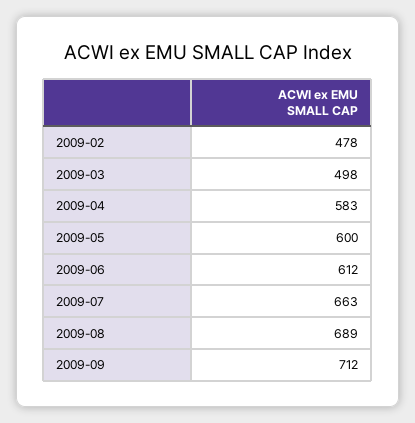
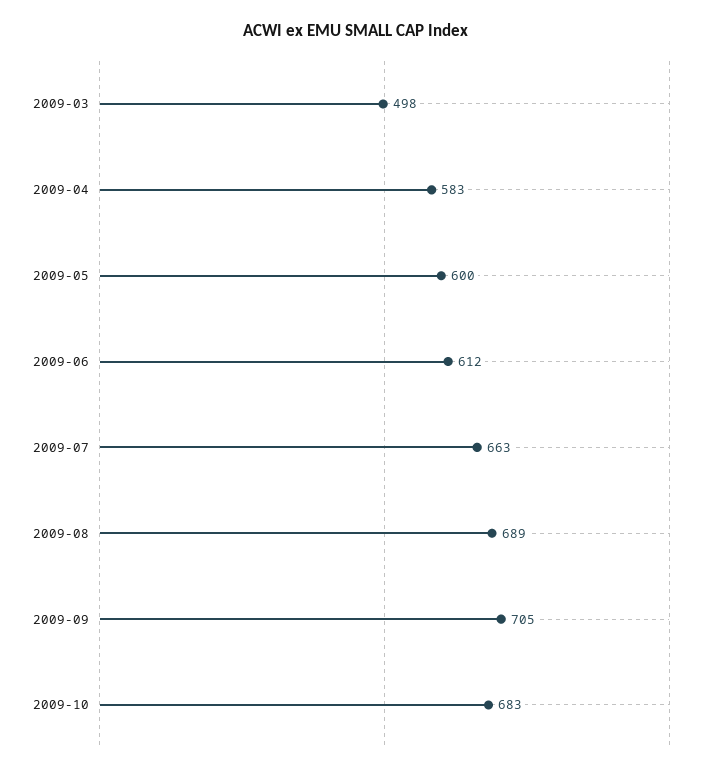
2009-02: 478 -> none
2009-09: 712 -> 705
2009-10: none -> 683

